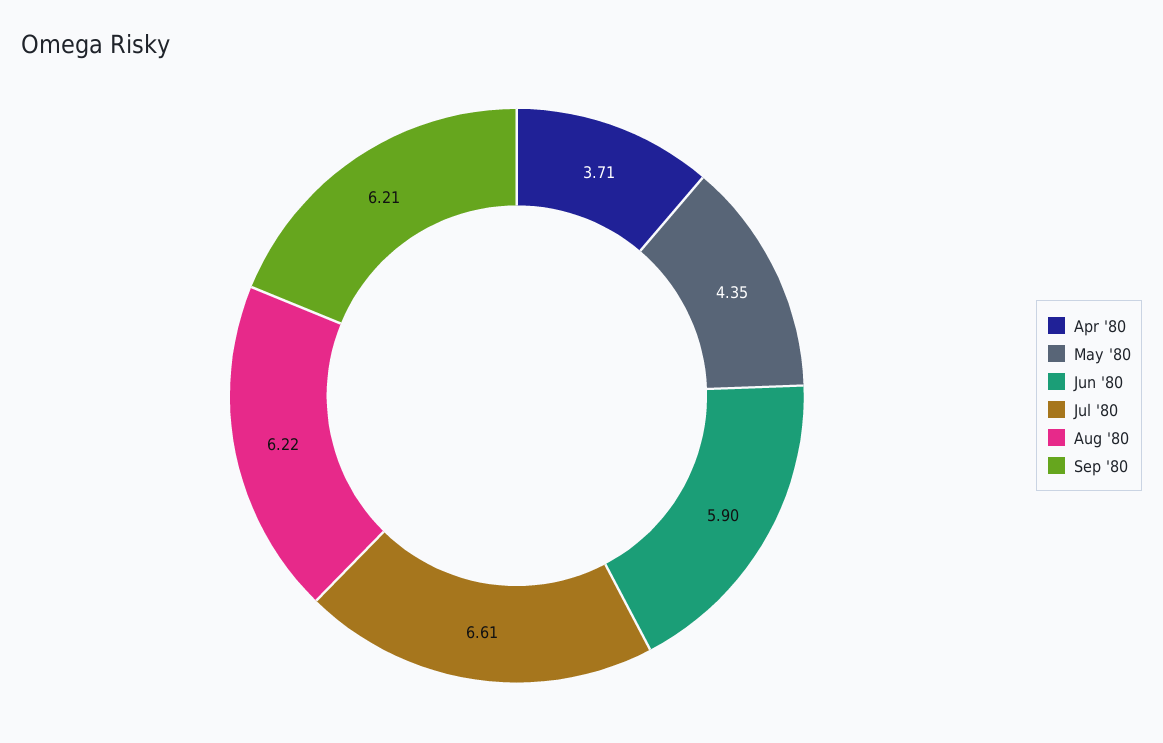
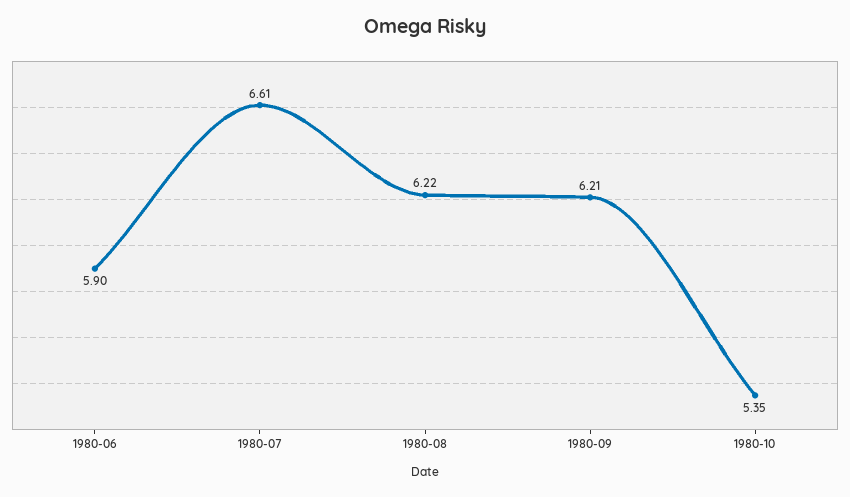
Apr '80: 3.71 -> none
May '80: 4.35 -> none
1980-10: none -> 5.35

